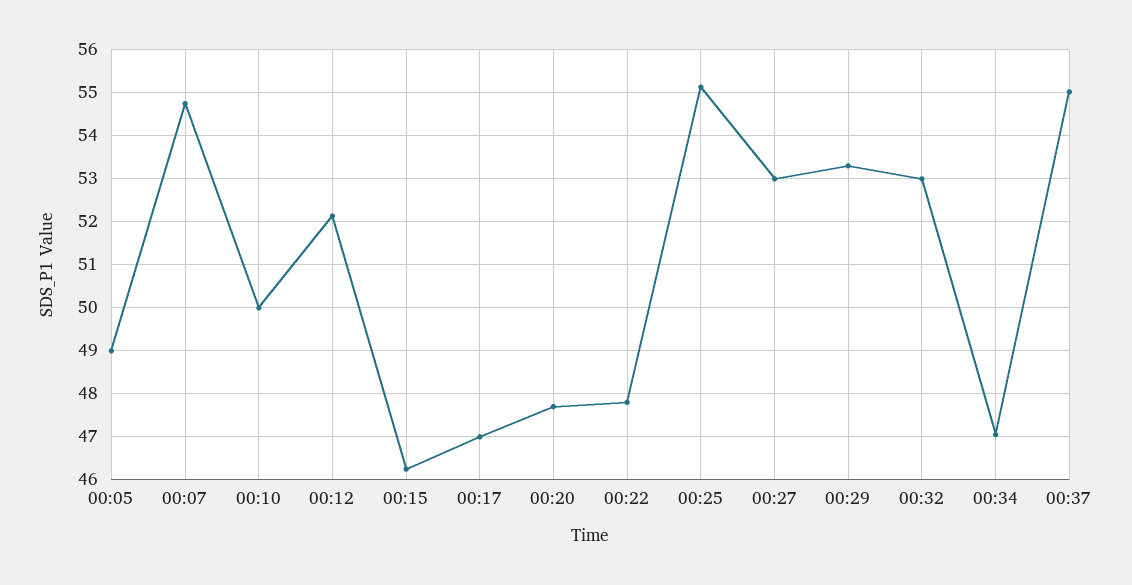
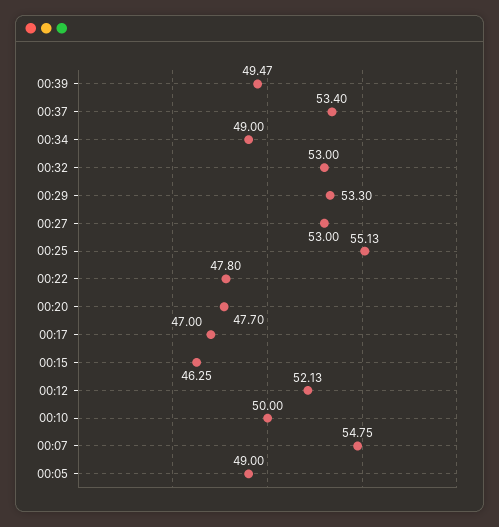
00:34: 47 -> 49
00:37: 55 -> 53.4
00:39: none -> 49.47

